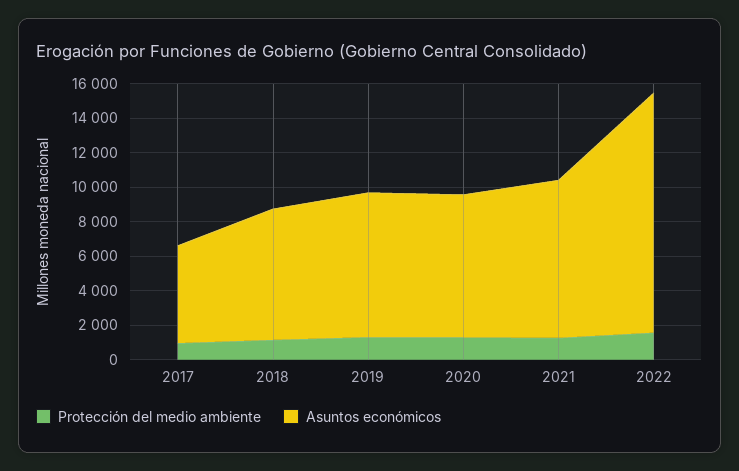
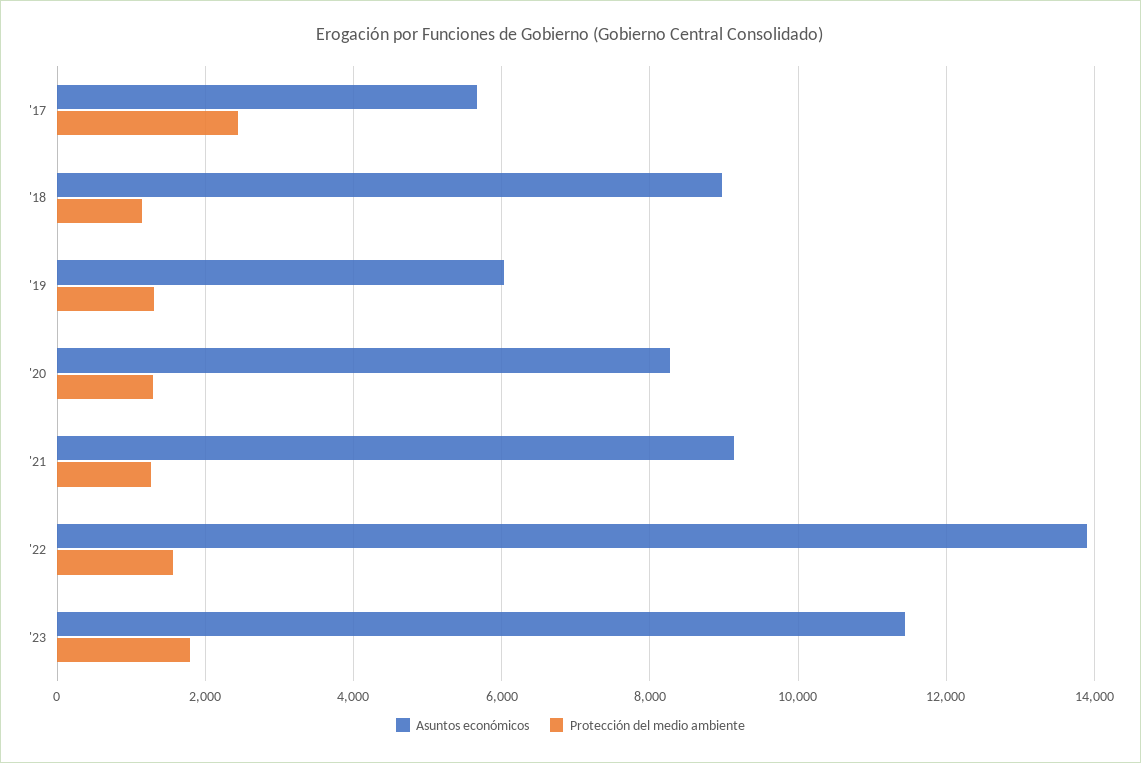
Protección del medio ambiente, 2017: 1000 -> 2400
Asuntos económicos, 2018: 7500 -> 9000
Asuntos económicos, 2019: 8500 -> 6000
Asuntos económicos, '23: none -> 11400
Protección del medio ambiente, '23: none -> 1800

